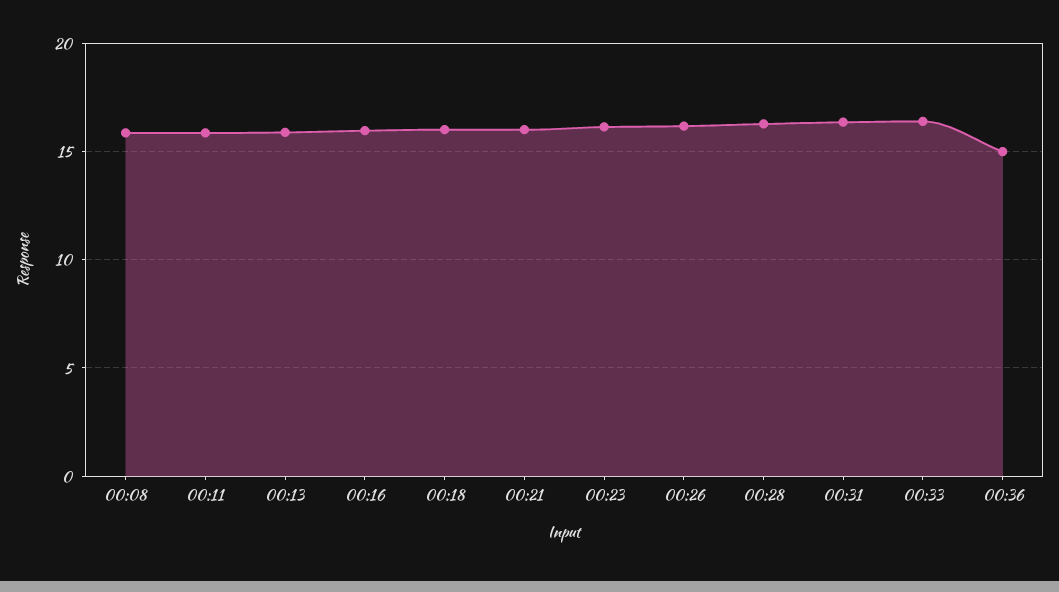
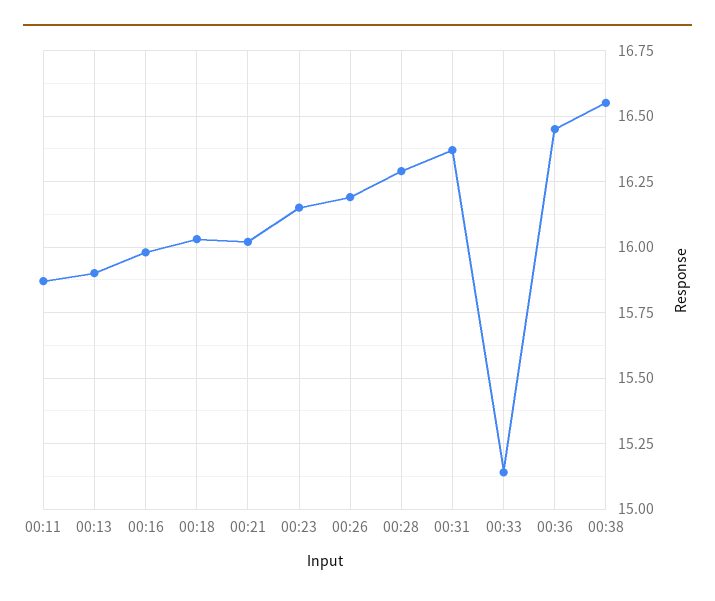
00:08: 16 -> none
00:33: 16.5 -> 15.15
00:36: 15 -> 16.45
00:38: none -> 16.55

